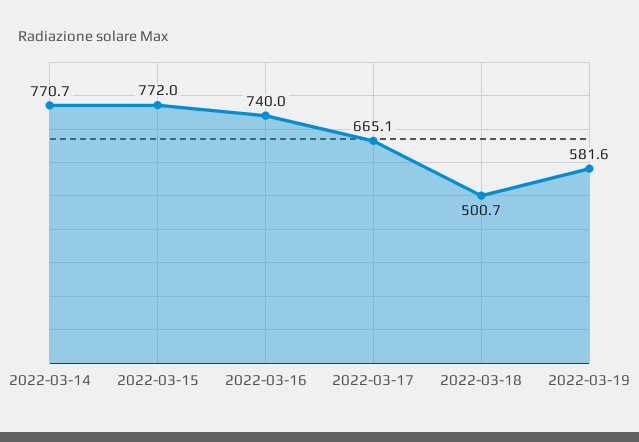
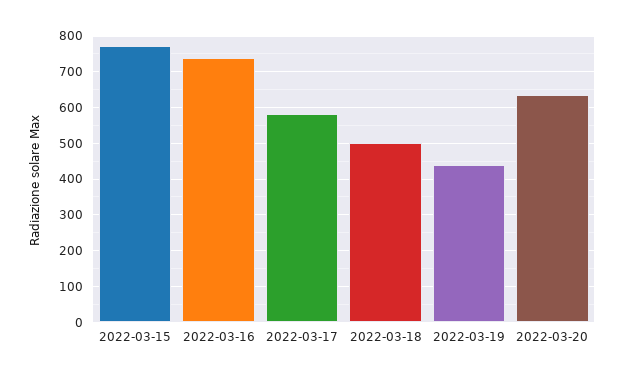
2022-03-14: 770.7 -> none
2022-03-17: 665.1 -> 580
2022-03-19: 581.6 -> 440
2022-03-20: none -> 640

